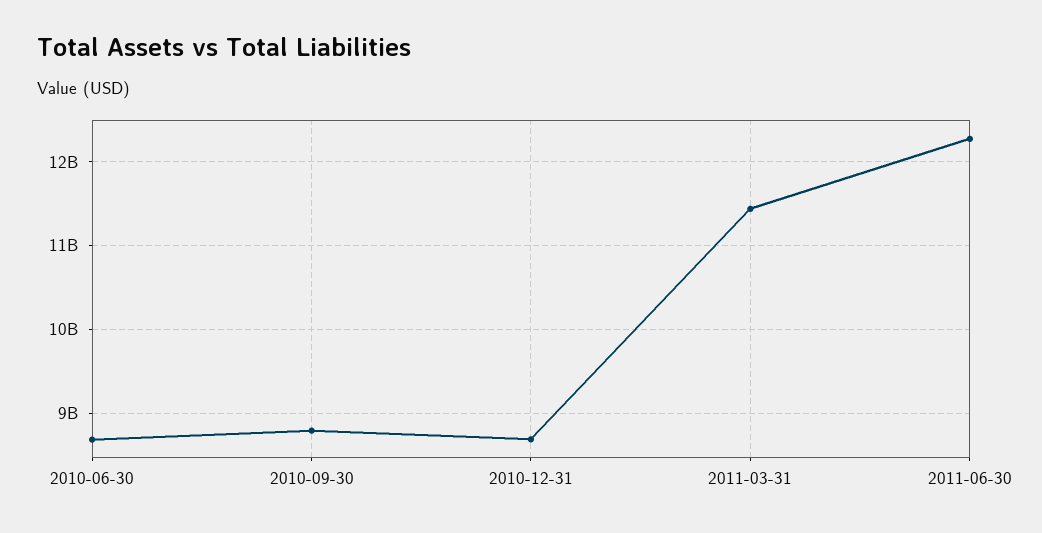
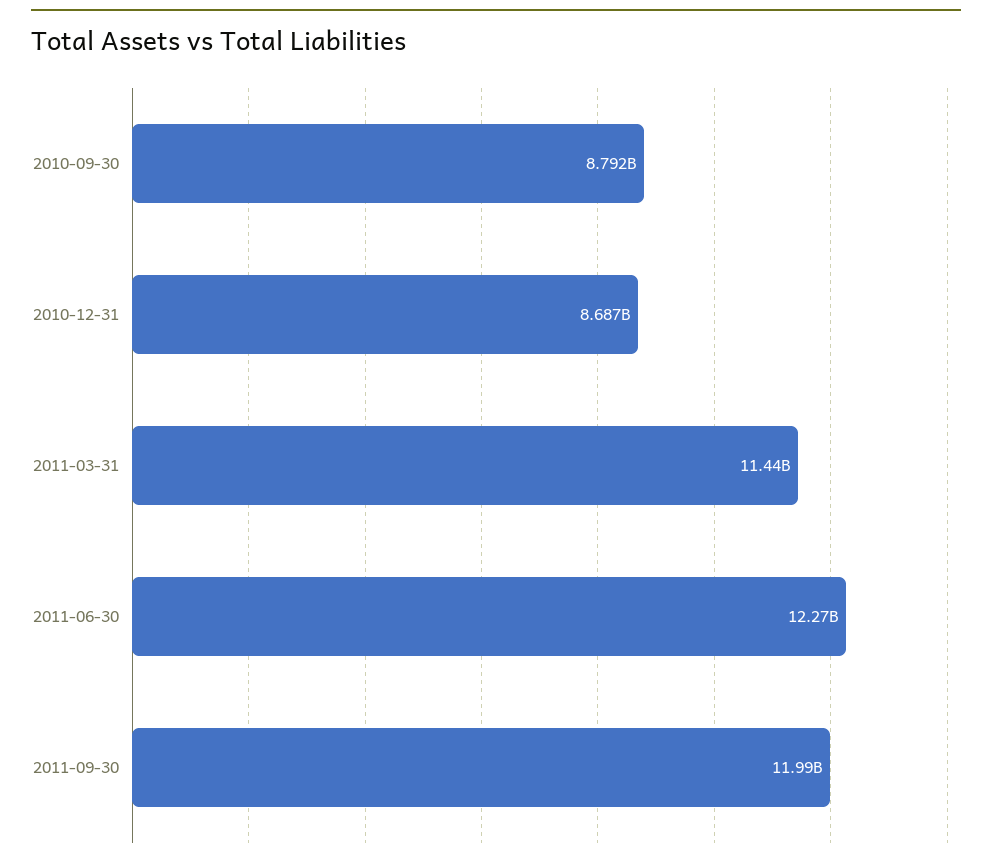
2010-06-30: 8700000000 -> none
2011-09-30: none -> 11990000000

